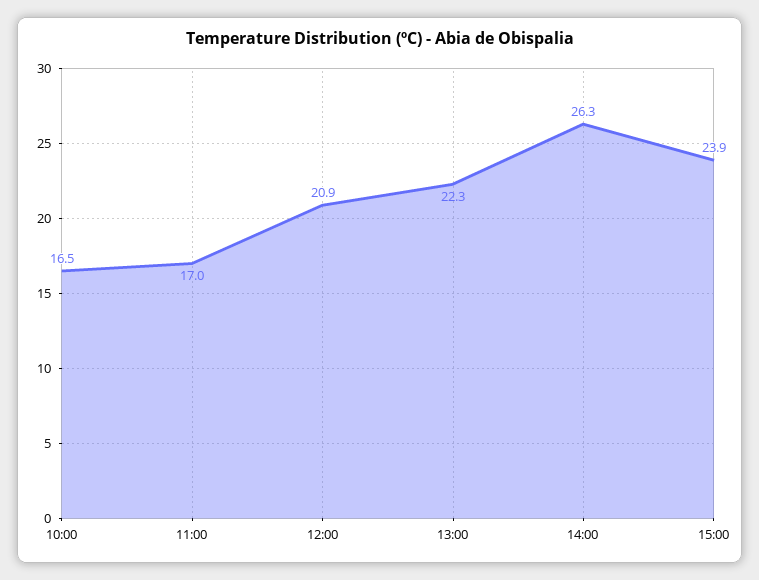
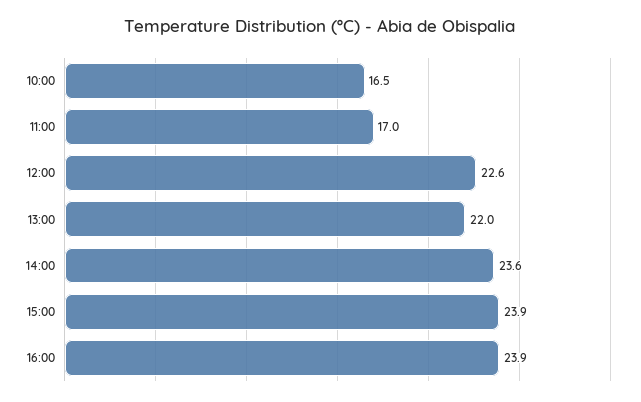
12:00: 20.9 -> 22.6
13:00: 22.3 -> 22
14:00: 26.3 -> 23.6
16:00: none -> 23.9

